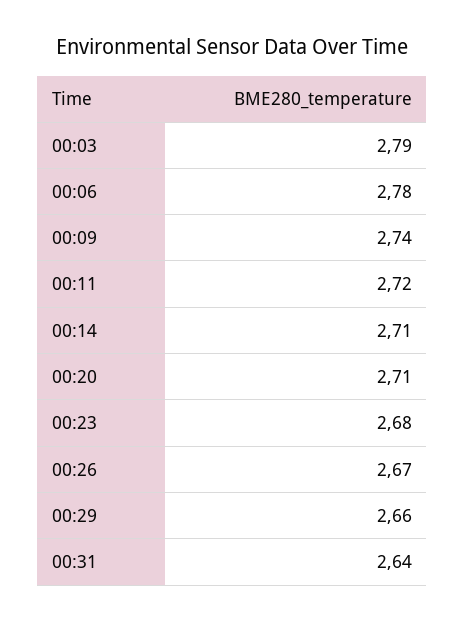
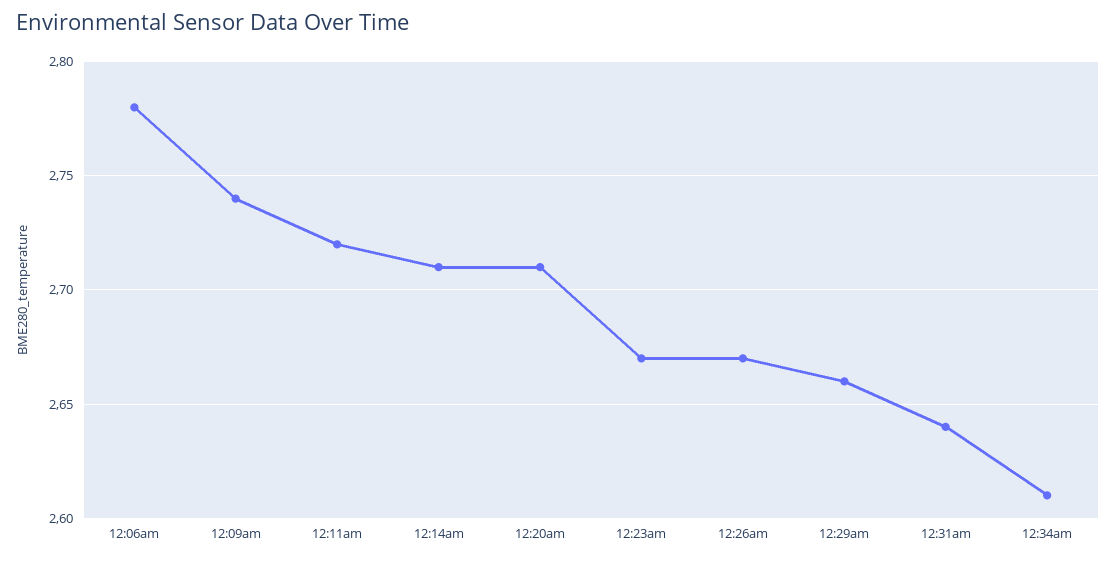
00:03: 2.79 -> none
00:23: 2.68 -> 2.67
12:34am: none -> 2.61

